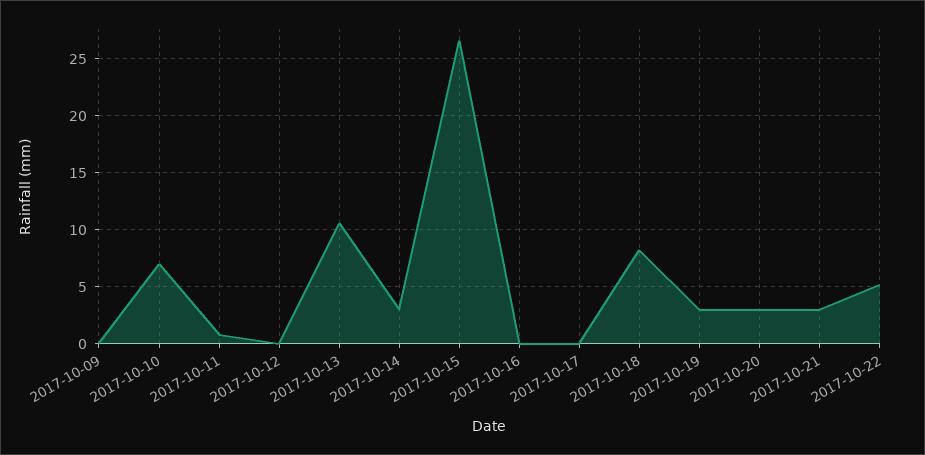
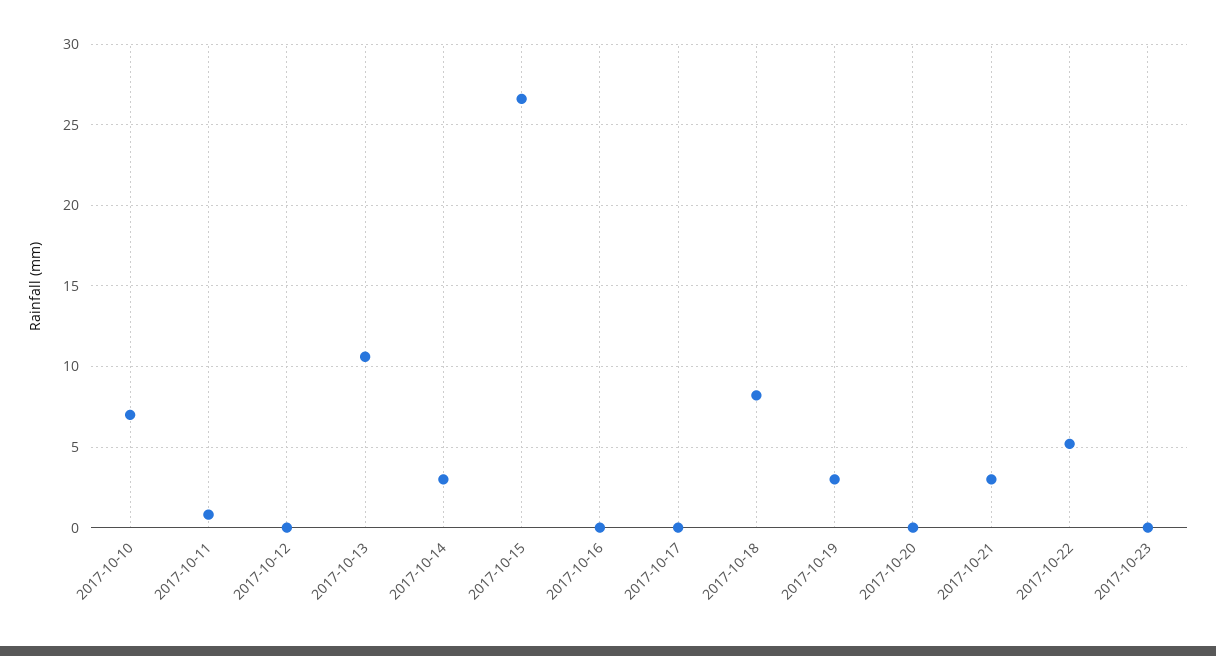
2017-10-09: 0 -> none
2017-10-20: 3 -> 0
2017-10-23: none -> 0

